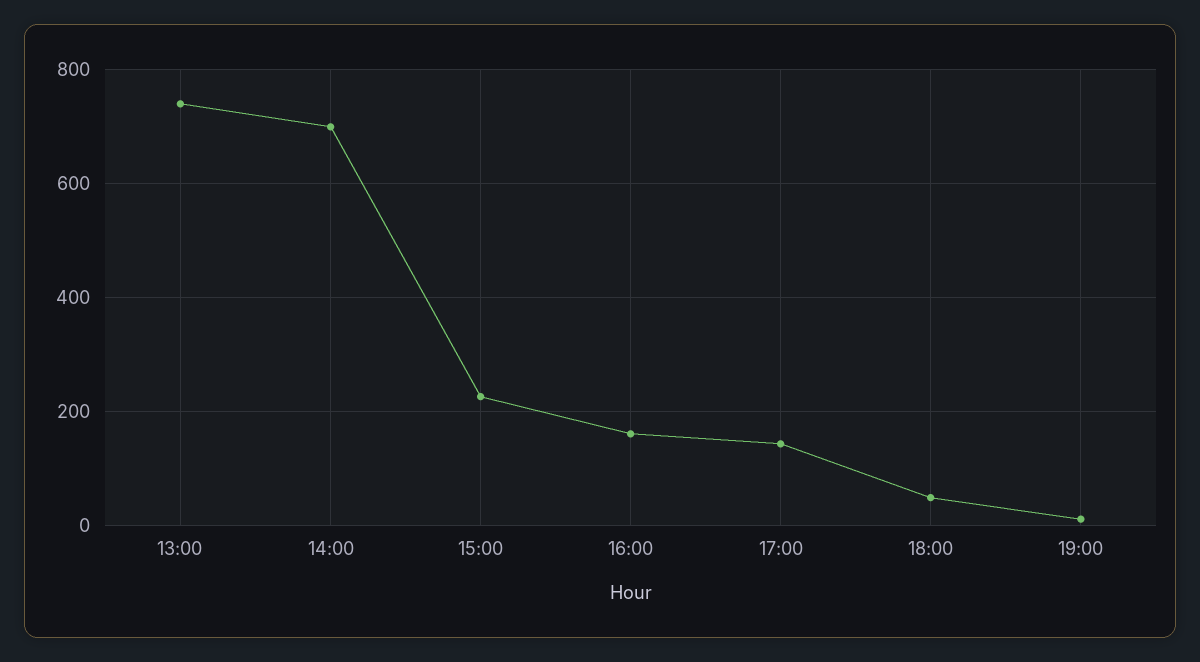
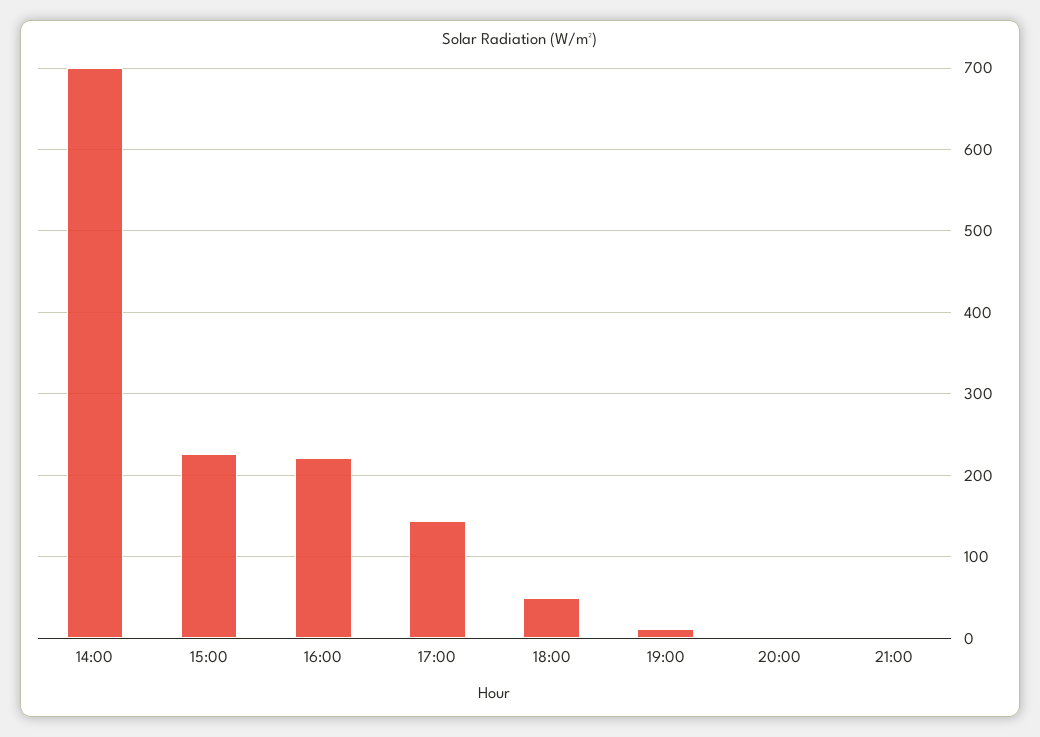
13:00: 740 -> none
16:00: 160 -> 220
20:00: none -> 0
21:00: none -> 0

